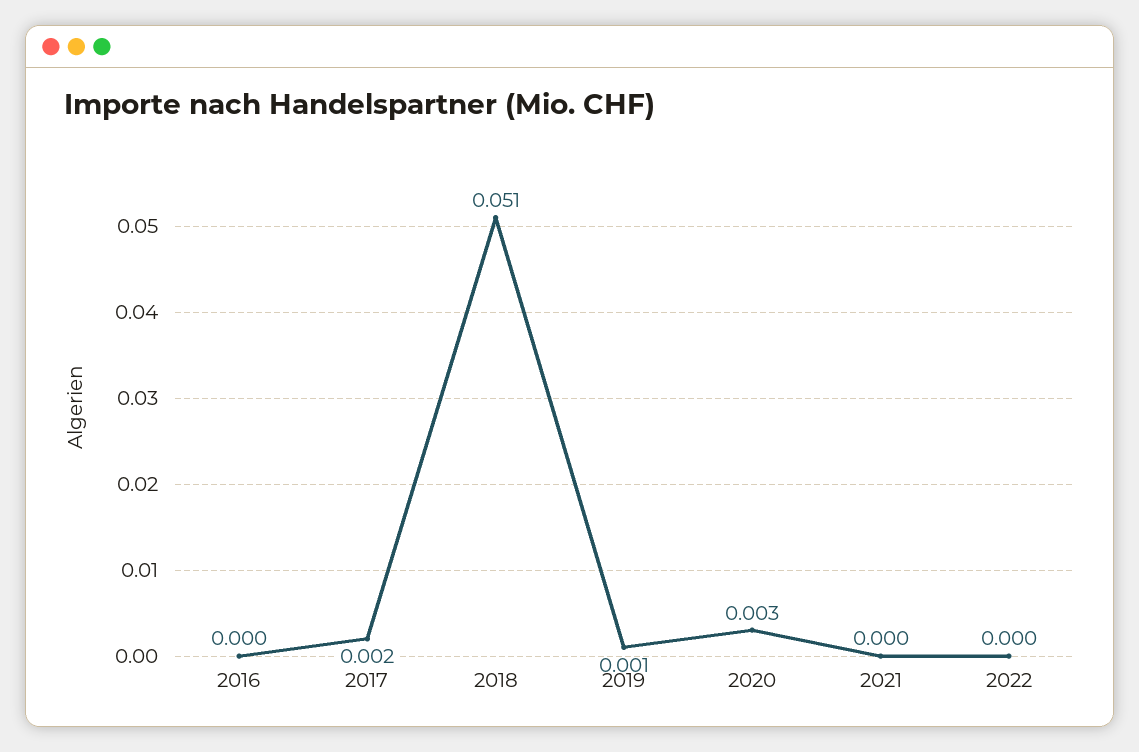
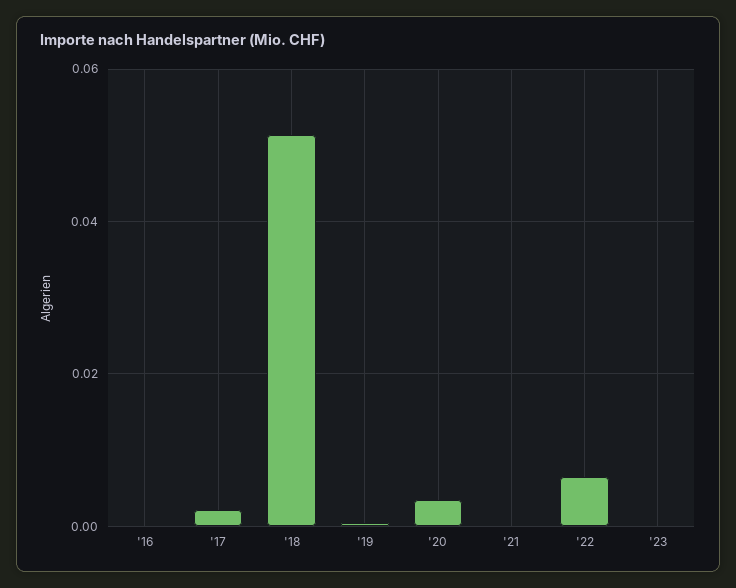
2022: 0 -> 0.006
'23: none -> 0

